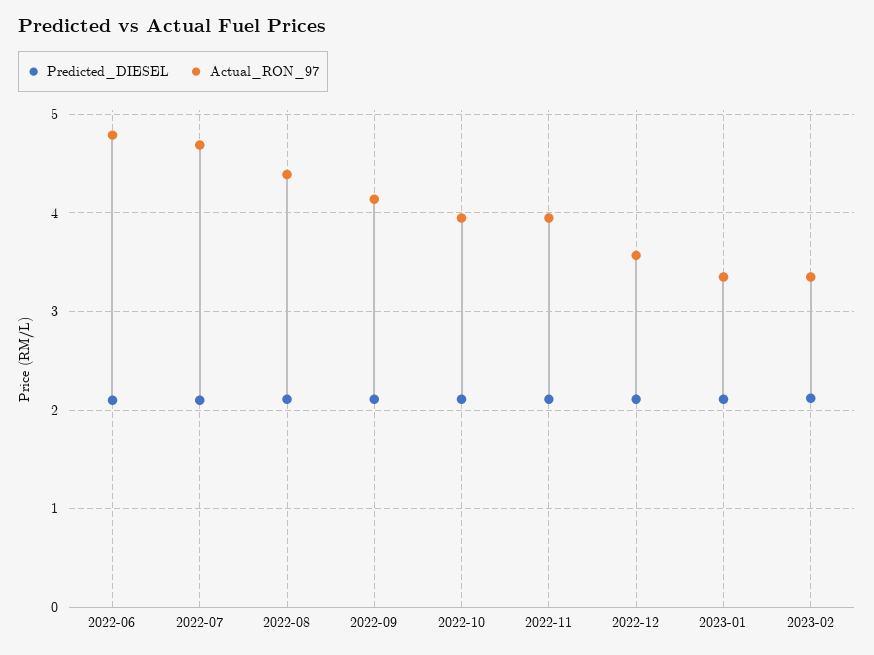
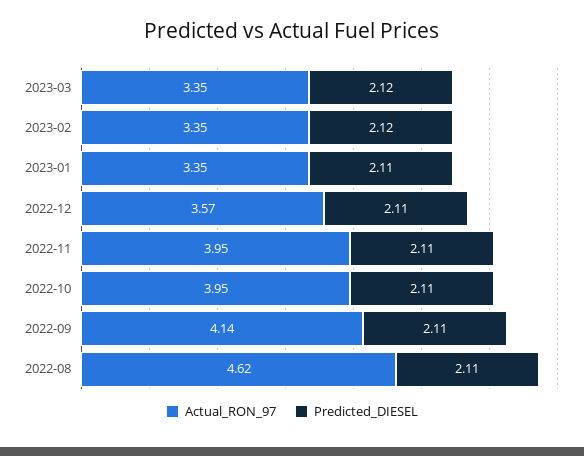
Predicted_DIESEL, 2022-06: 2.1 -> none
Actual_RON_97, 2022-06: 4.8 -> none
Predicted_DIESEL, 2022-07: 2.1 -> none
Actual_RON_97, 2022-07: 4.7 -> none
Actual_RON_97, 2022-08: 4.4 -> 4.62
Actual_RON_97, 2023-03: none -> 3.35
Predicted_DIESEL, 2023-03: none -> 2.12

